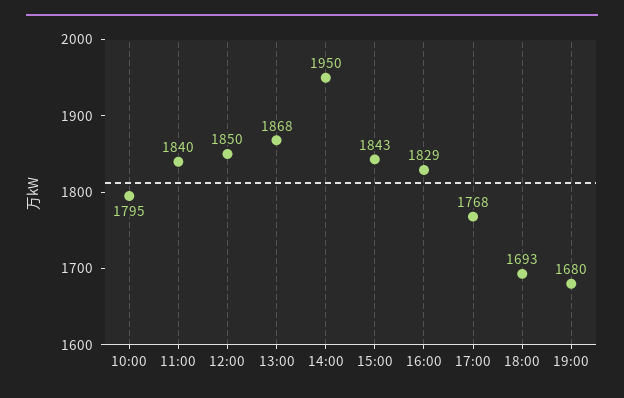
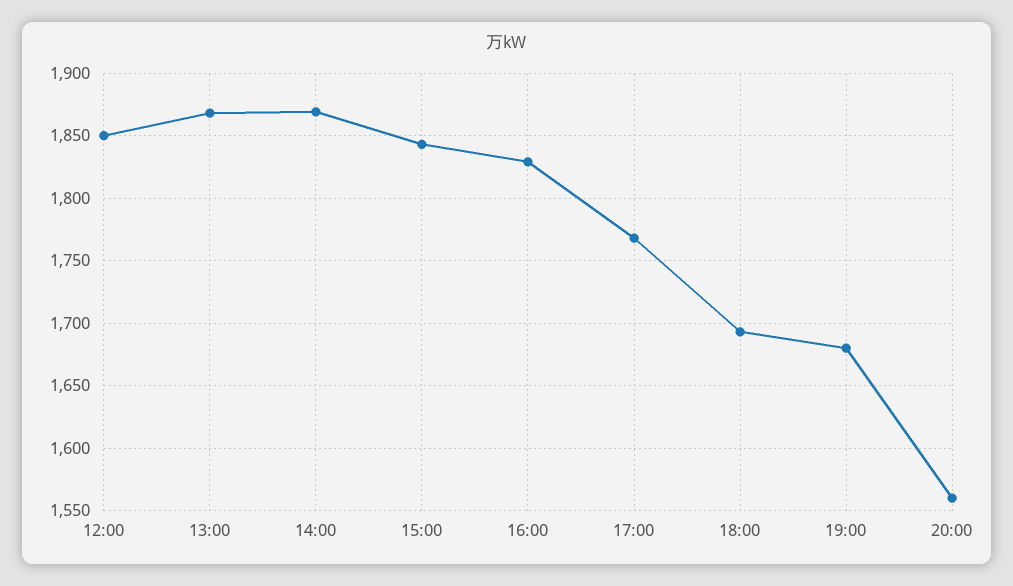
10:00: 1795 -> none
11:00: 1840 -> none
14:00: 1950 -> 1870
20:00: none -> 1560

